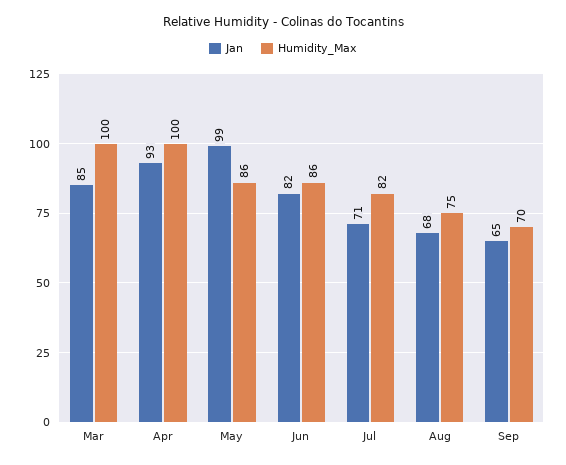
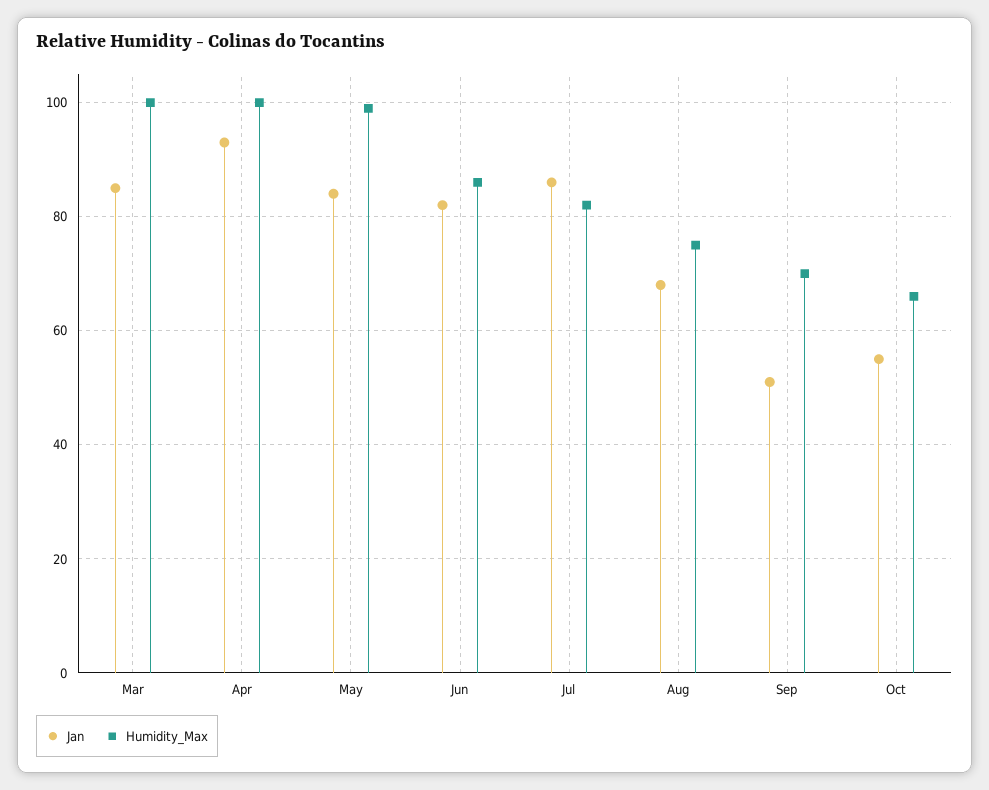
Jan, May: 99 -> 85
Humidity_Max, May: 86 -> 100
Jan, Jul: 71 -> 85
Jan, Sep: 65 -> 50
Jan, Oct: none -> 55
Humidity_Max, Oct: none -> 65

